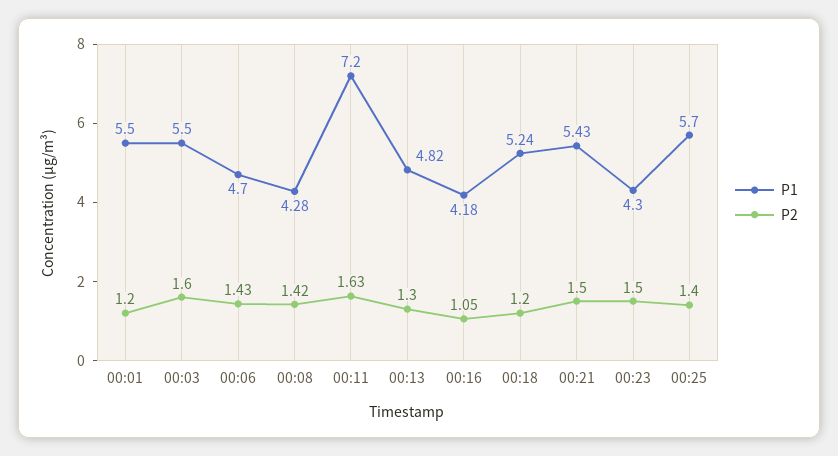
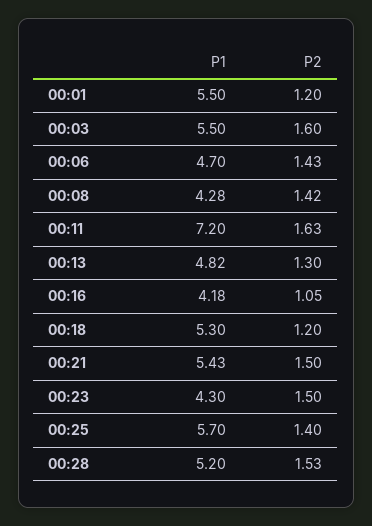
P1, 00:18: 5.24 -> 5.3
P1, 00:28: none -> 5.2
P2, 00:28: none -> 1.53

